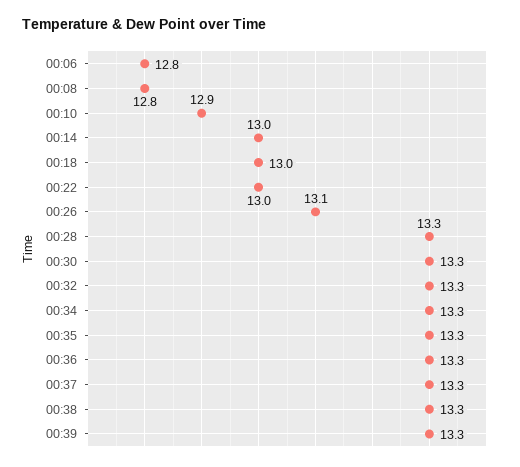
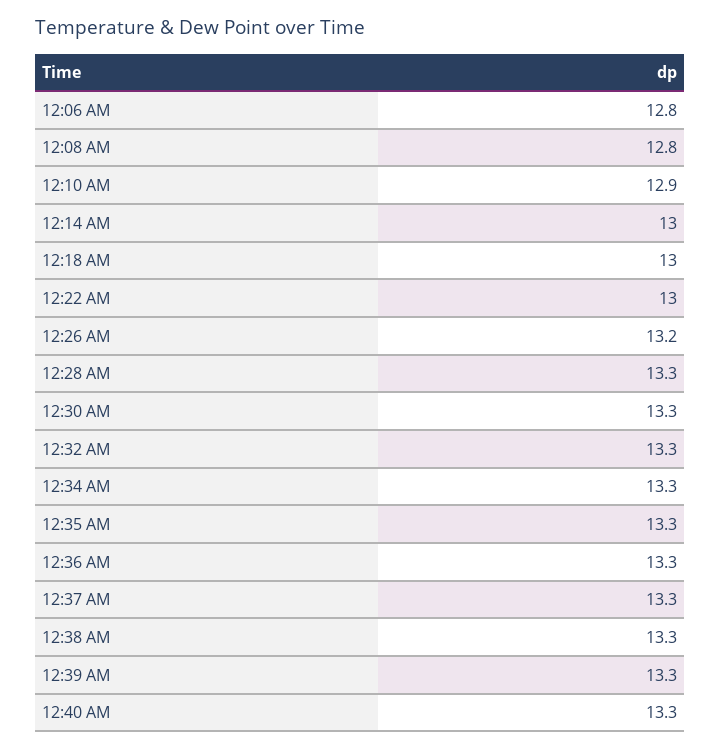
00:26: 13.1 -> 13.2
12:40 AM: none -> 13.3

